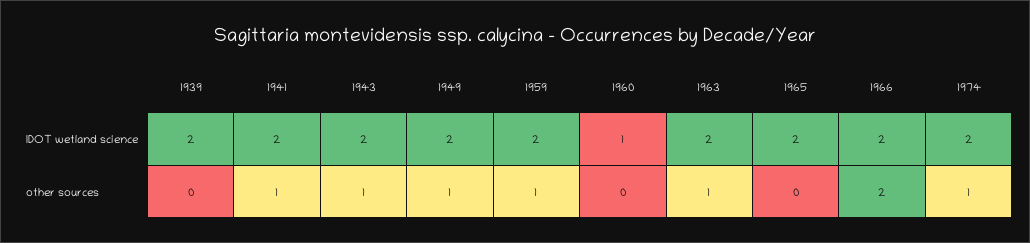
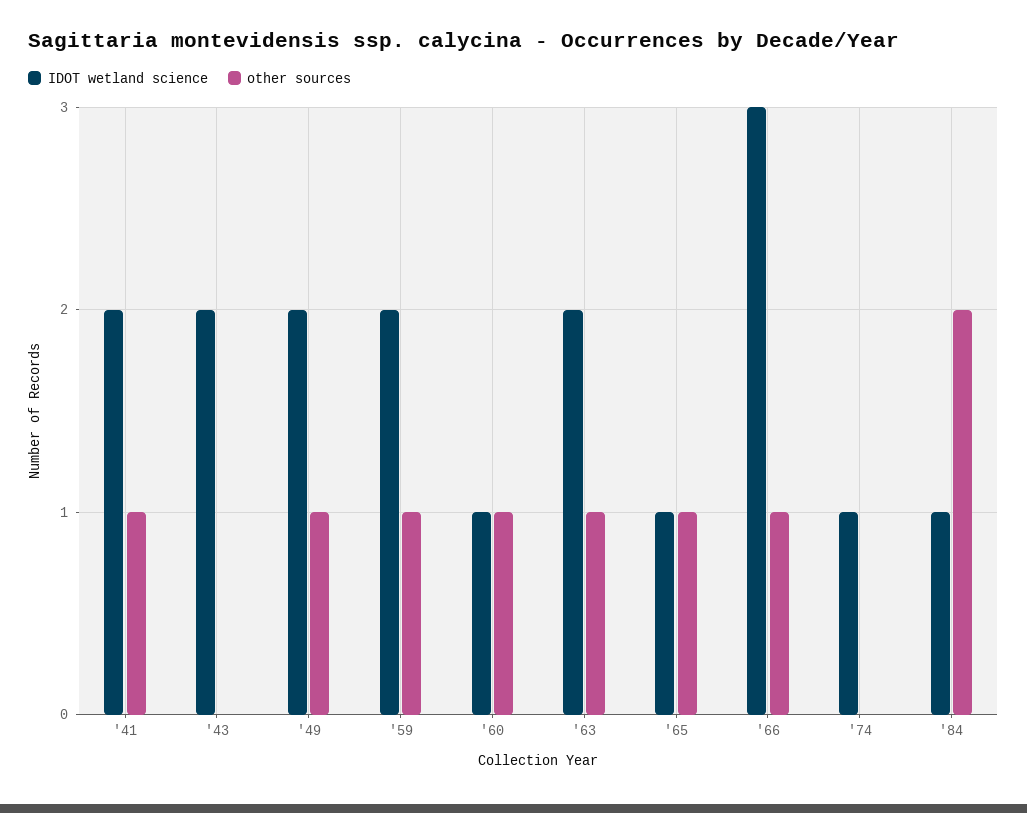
IDOT wetland science, 1939: 2 -> none
IDOT wetland science, 1965: 2 -> 1
IDOT wetland science, 1966: 2 -> 3
IDOT wetland science, 1974: 2 -> 1
other sources, 1939: 0 -> none
other sources, 1943: 1 -> 0
other sources, 1960: 0 -> 1
other sources, 1965: 0 -> 1
other sources, 1966: 2 -> 1
other sources, 1974: 1 -> 0
IDOT wetland science, '84: none -> 1
other sources, '84: none -> 2

